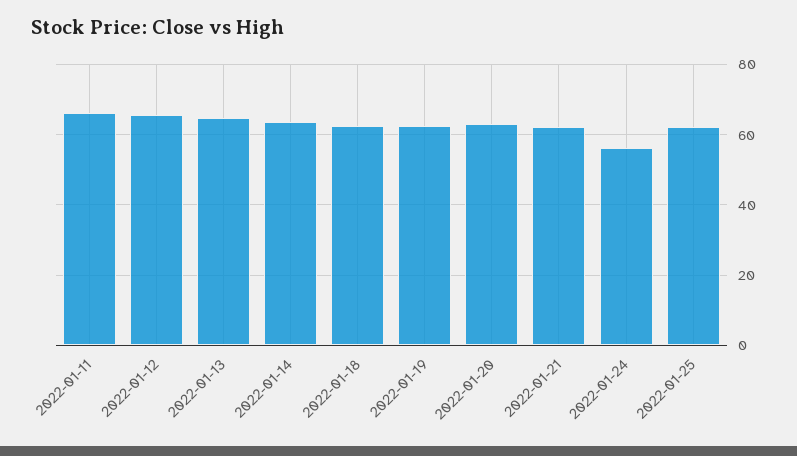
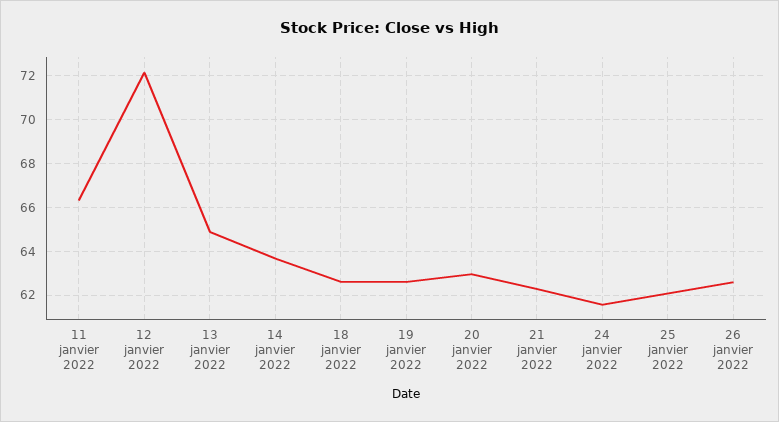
2022-01-12: 66 -> 72
2022-01-24: 56 -> 61.5
26 janvier 2022: none -> 62.5

